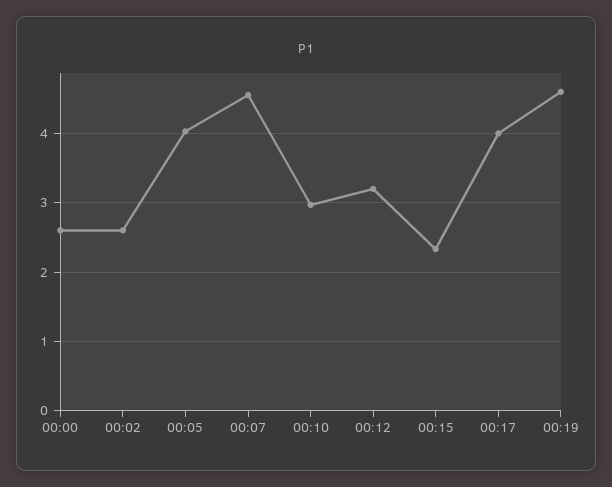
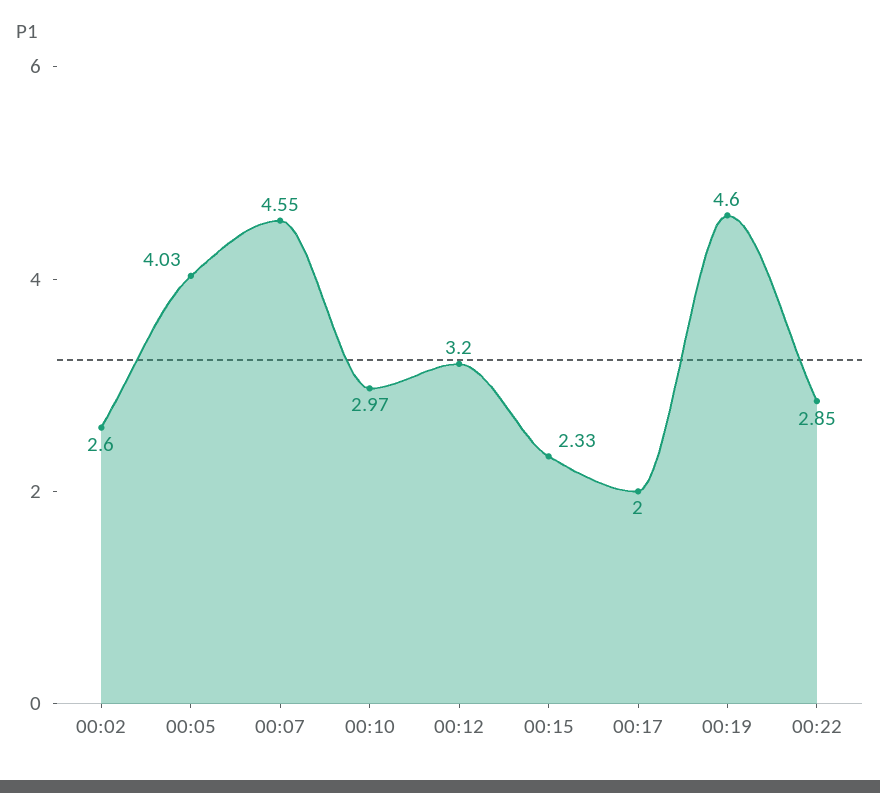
00:00: 2.6 -> none
00:17: 4 -> 2
00:22: none -> 2.85

